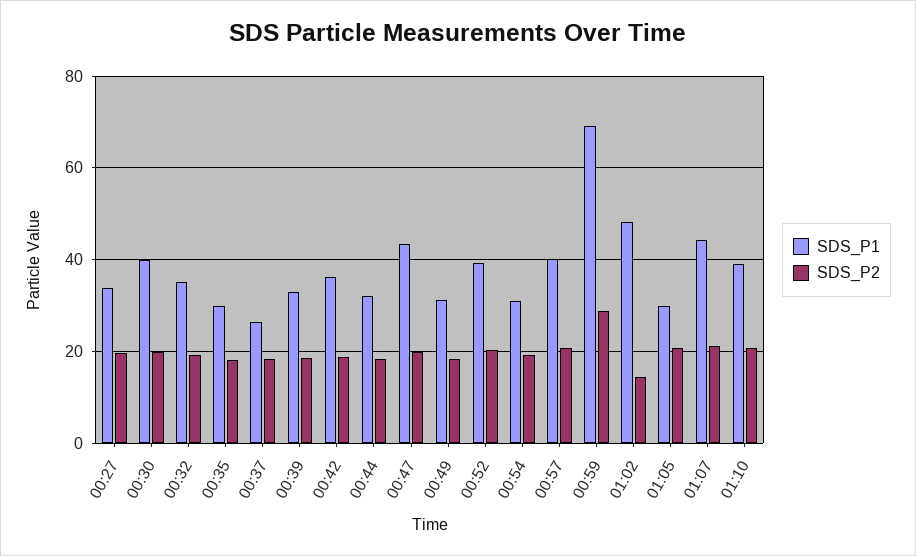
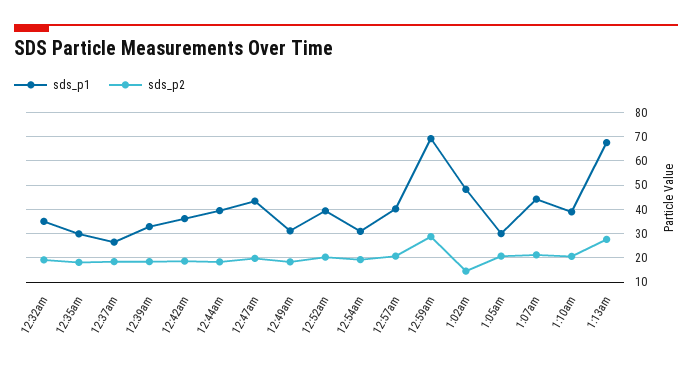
SDS_P1, 00:27: 34 -> none
SDS_P2, 00:27: 20 -> none
SDS_P1, 00:30: 40 -> none
SDS_P2, 00:30: 20 -> none
SDS_P1, 00:44: 32 -> 40
SDS_P1, 1:13am: none -> 67.5
SDS_P2, 1:13am: none -> 27.5

